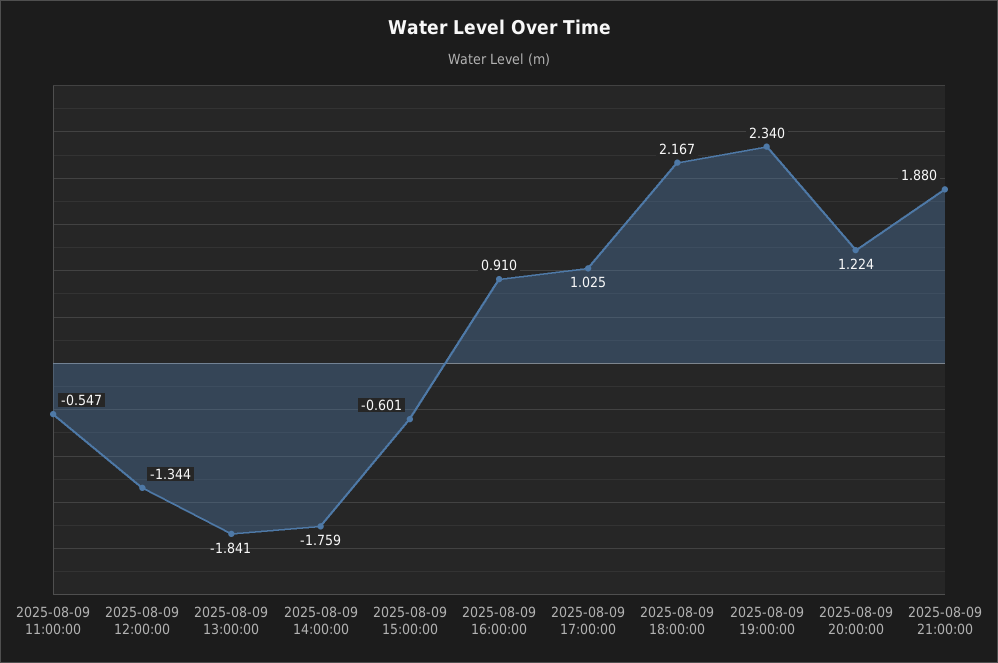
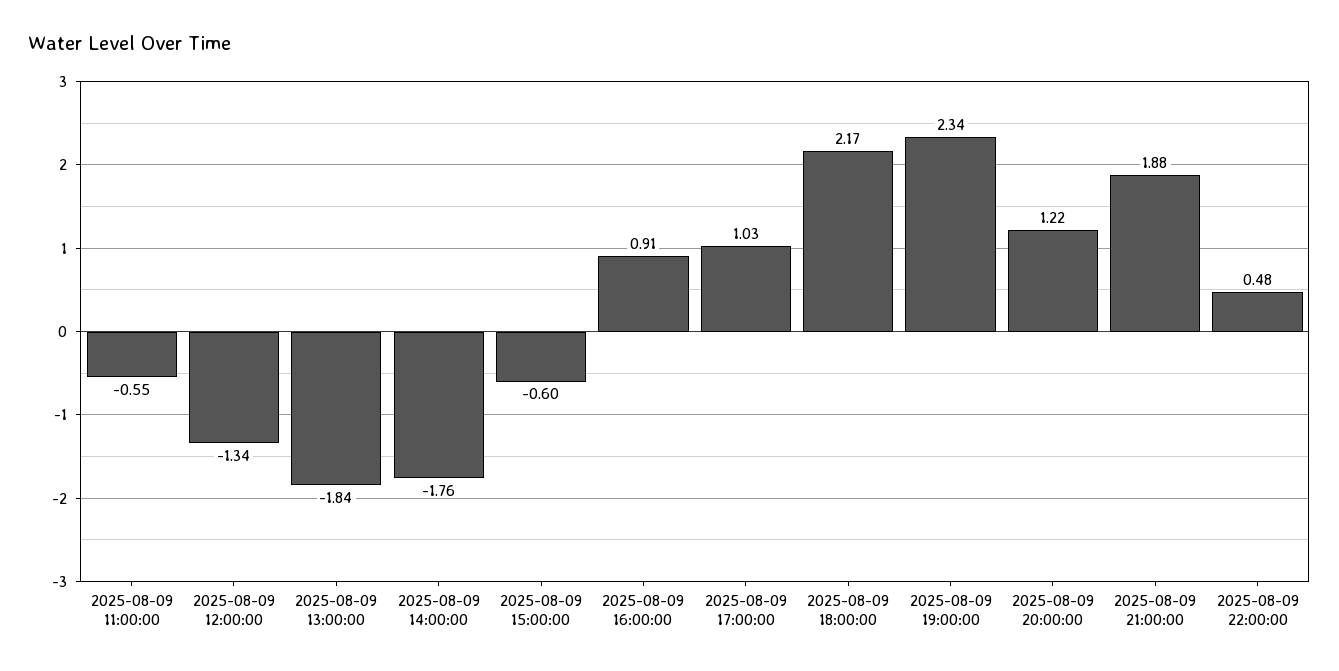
2025-08-09 22:00:00: none -> 0.48

